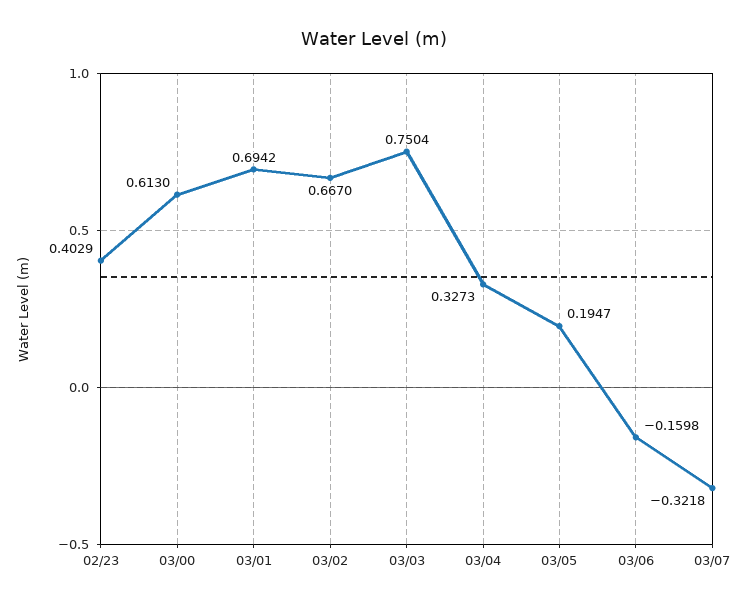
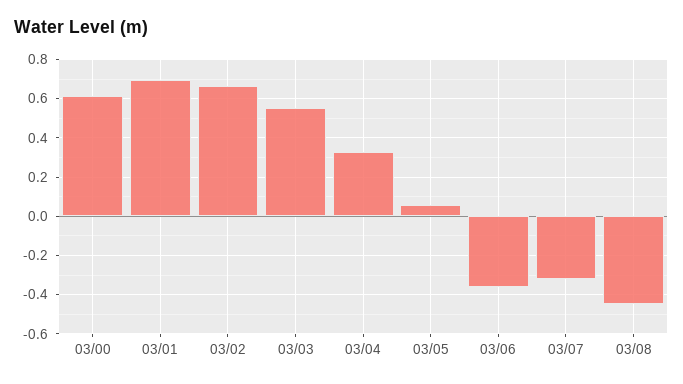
02/23: 0.4029 -> none
03/03: 0.7504 -> 0.55
03/05: 0.1947 -> 0.05
03/06: -0.1598 -> -0.35
03/08: none -> -0.45

